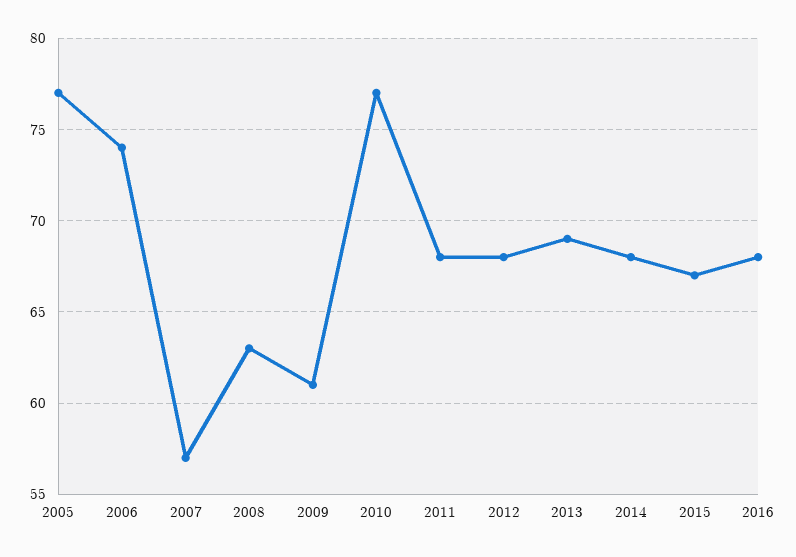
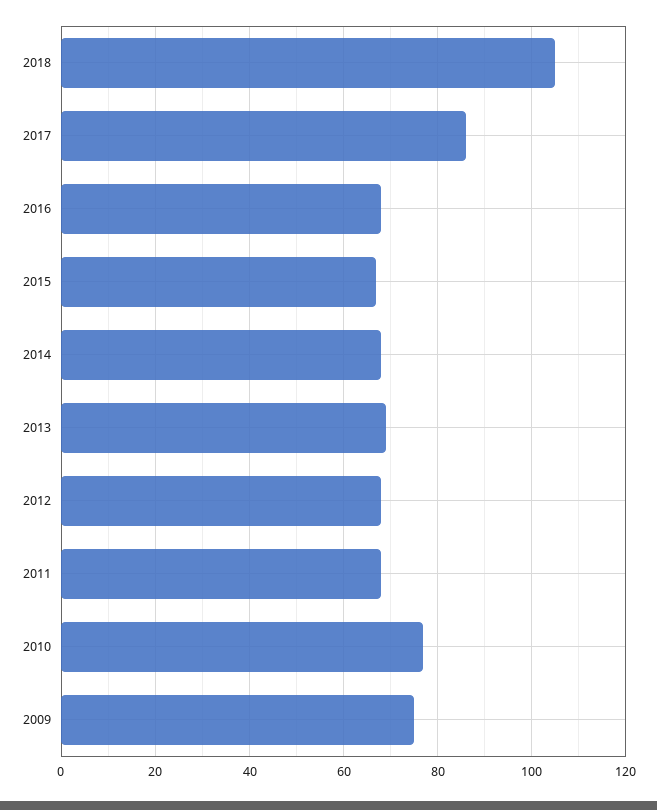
2005: 77 -> none
2006: 74 -> none
2007: 57 -> none
2008: 63 -> none
2009: 61 -> 75
2018: none -> 105
2017: none -> 85

